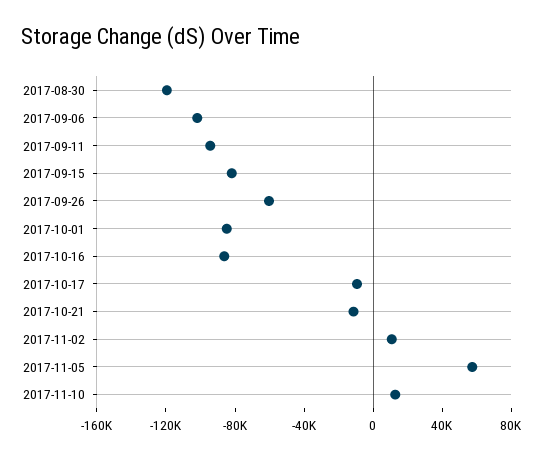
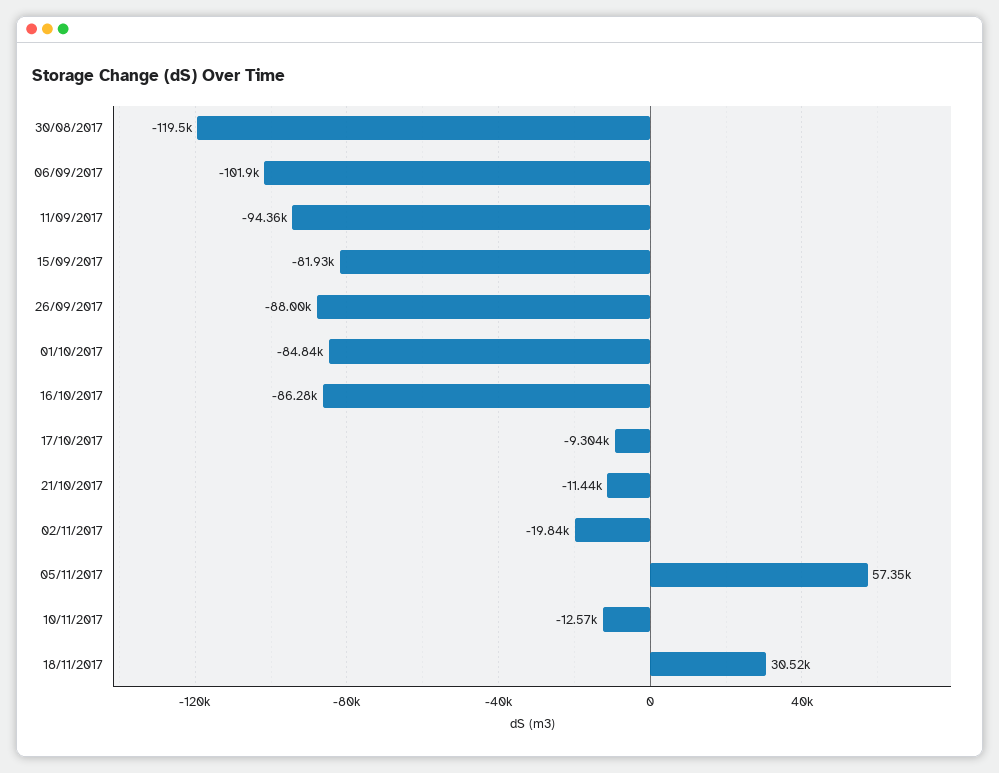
2017-09-26: -60000 -> -88000
2017-11-02: 10000 -> -19840
2017-11-10: 10000 -> -12570
18/11/2017: none -> 30520

